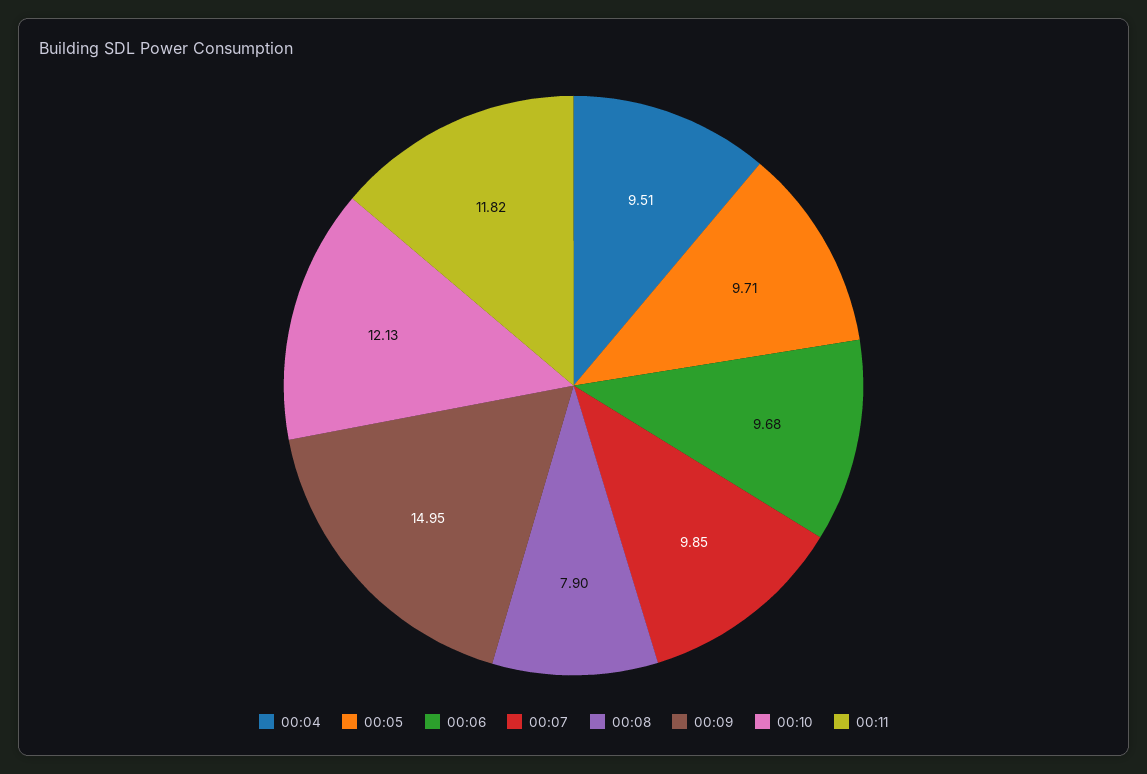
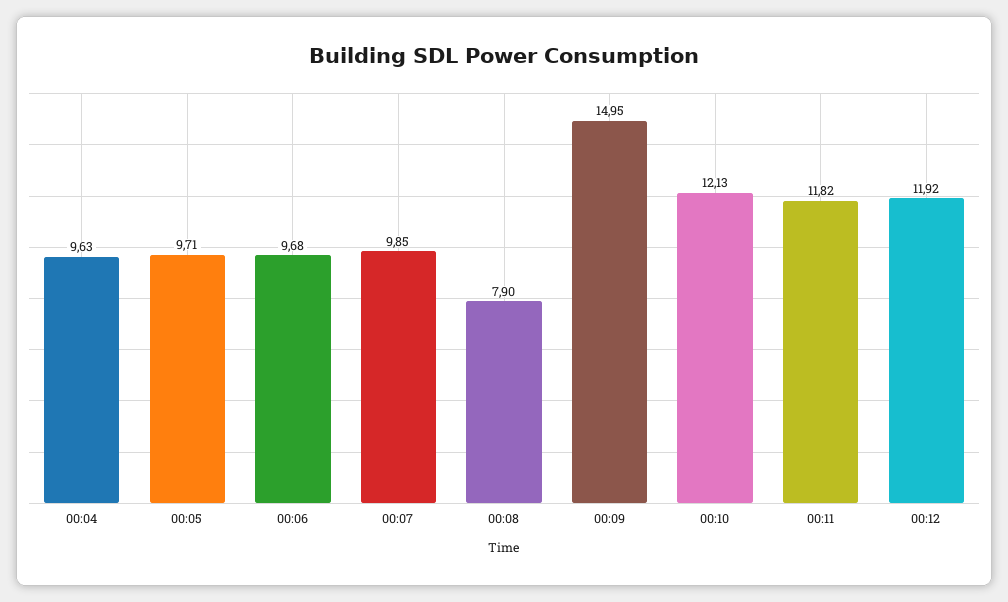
00:04: 9.51 -> 9.63
00:12: none -> 11.92

